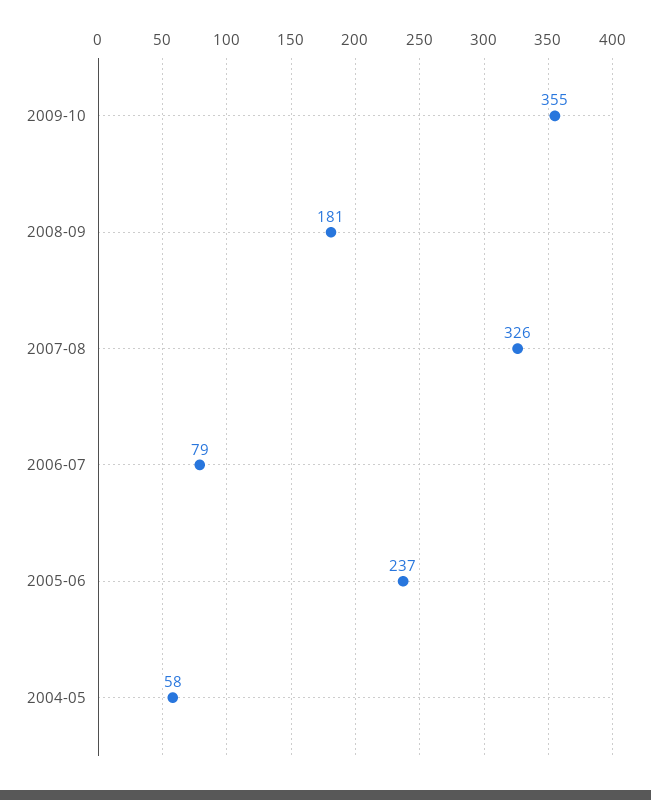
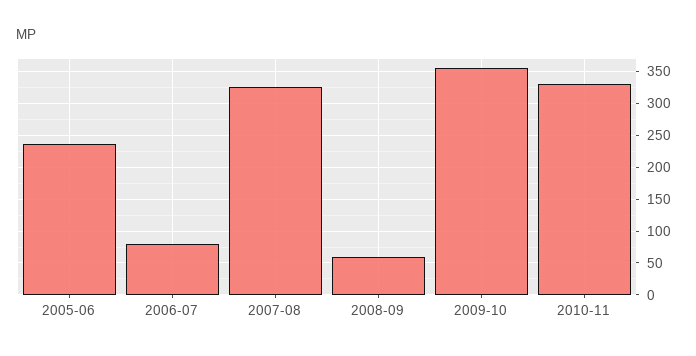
2008-09: 181 -> 60
2004-05: 58 -> none
2010-11: none -> 330

